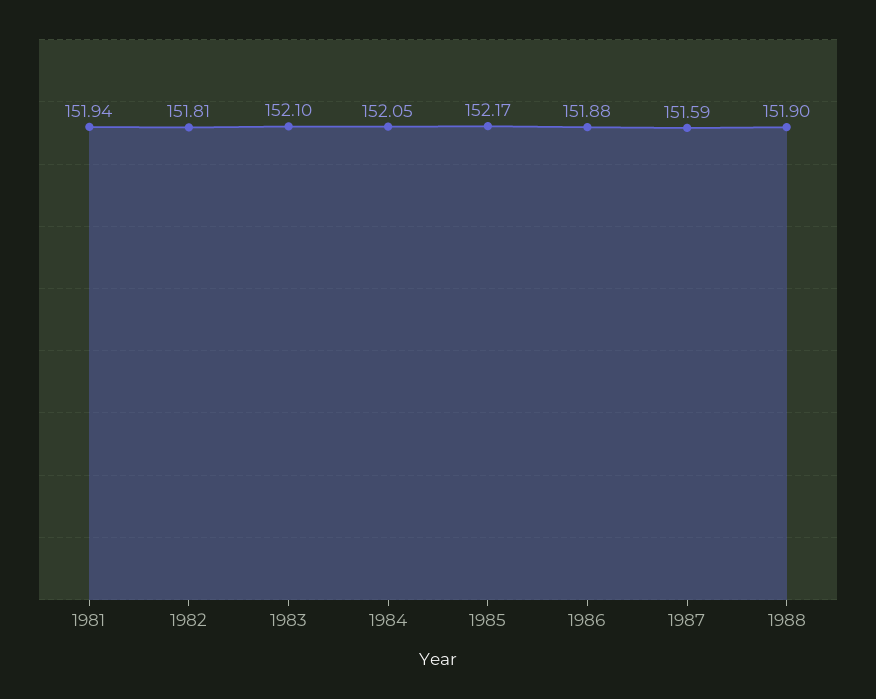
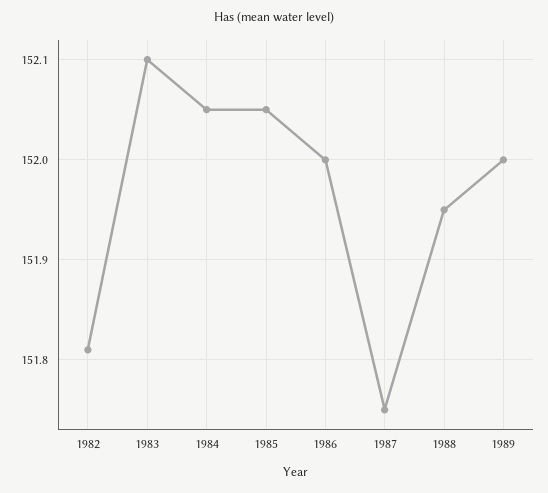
1981: 151.94 -> none
1985: 152.17 -> 152.05
1986: 151.88 -> 152
1987: 151.59 -> 151.75
1988: 151.9 -> 151.95
1989: none -> 152

